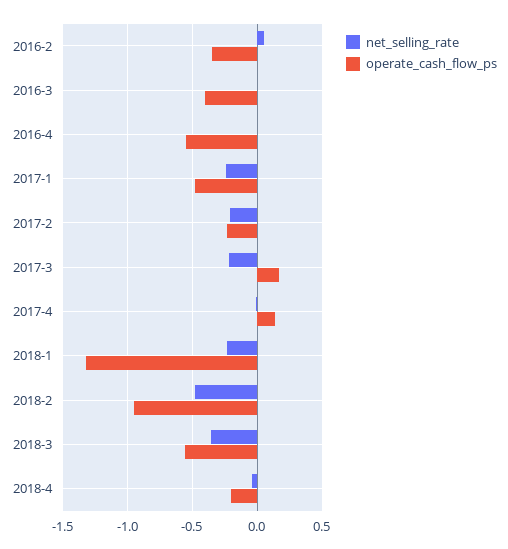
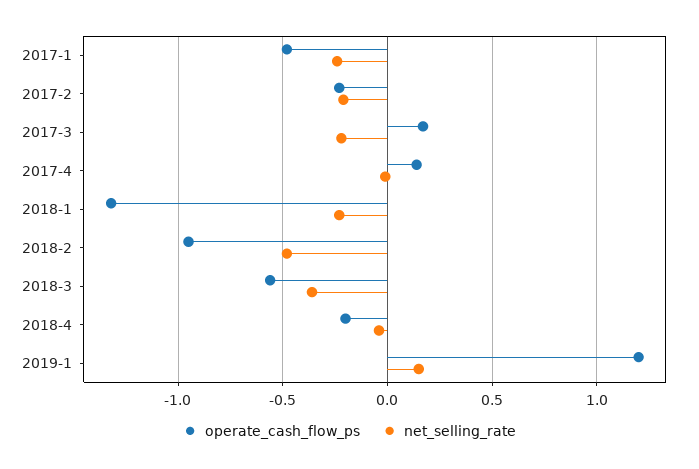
net_selling_rate, 2016-2: 0.05 -> none
operate_cash_flow_ps, 2016-2: -0.35 -> none
net_selling_rate, 2016-3: 0 -> none
operate_cash_flow_ps, 2016-3: -0.4 -> none
net_selling_rate, 2016-4: 0 -> none
operate_cash_flow_ps, 2016-4: -0.55 -> none
operate_cash_flow_ps, 2019-1: none -> 1.2
net_selling_rate, 2019-1: none -> 0.15

